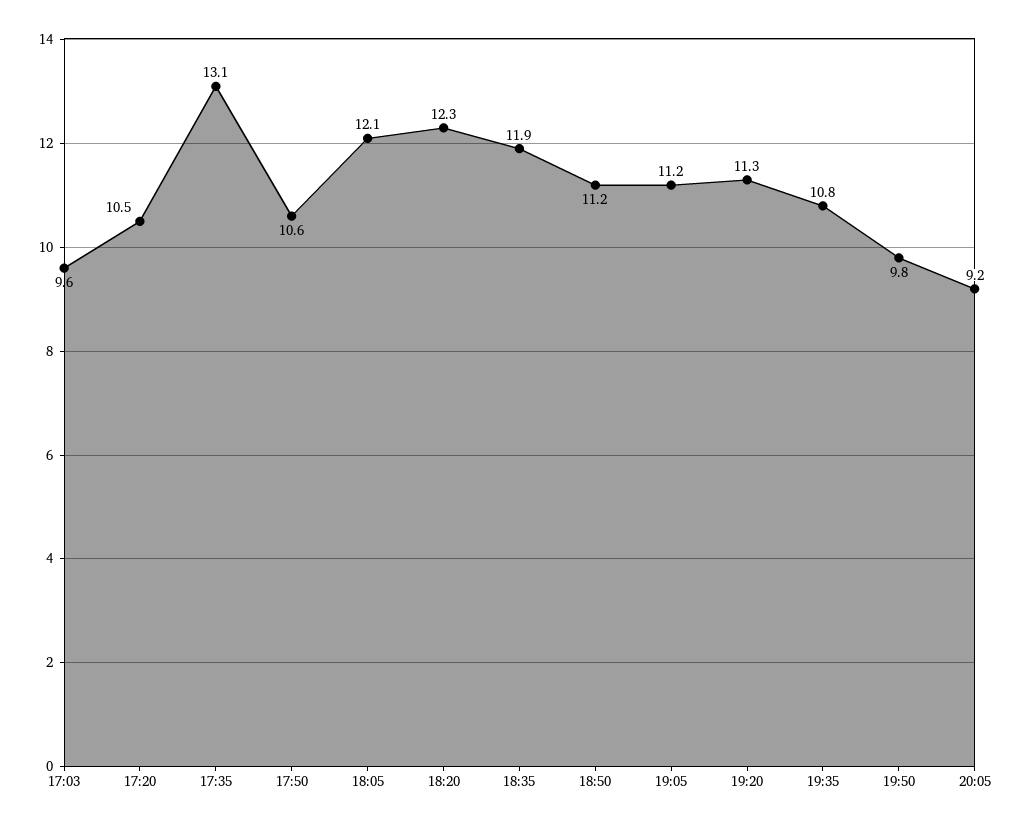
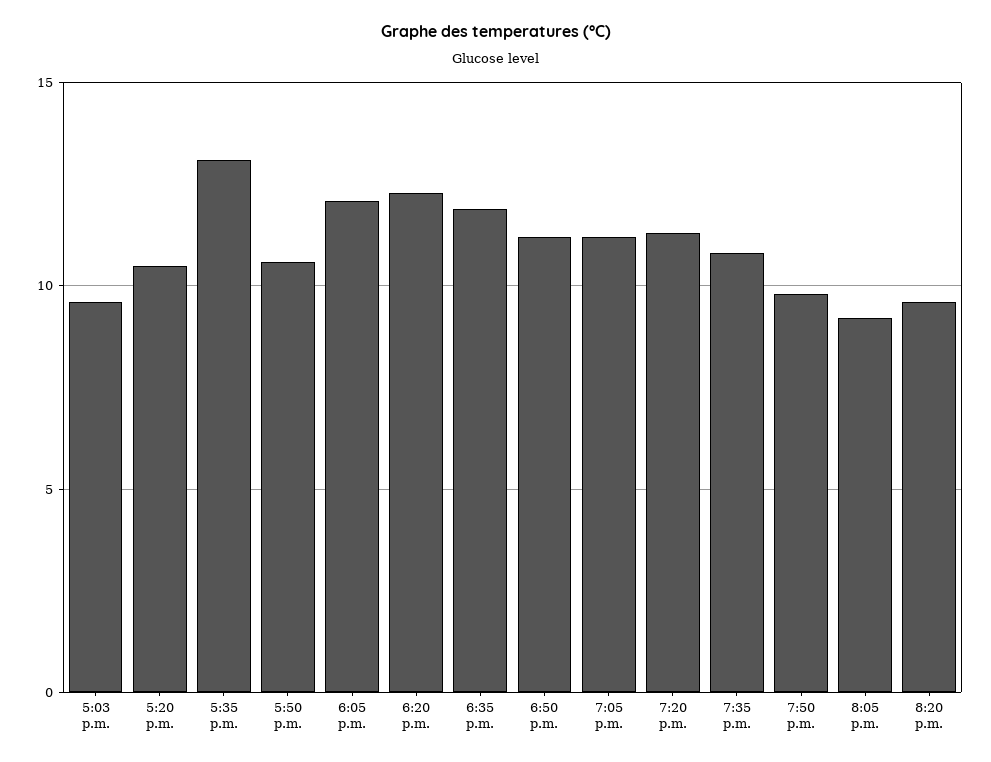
8:20 p.m.: none -> 9.5

